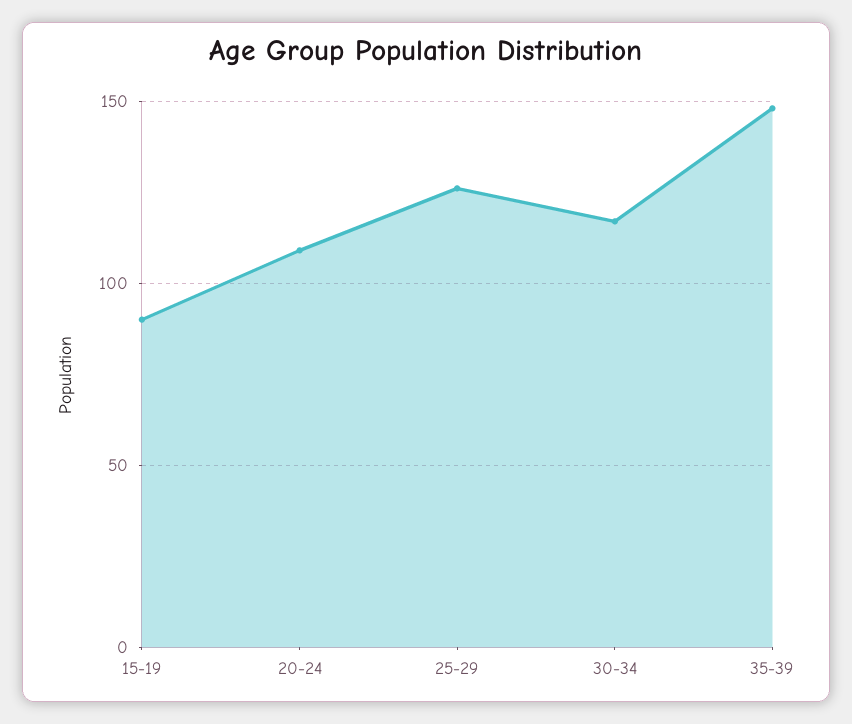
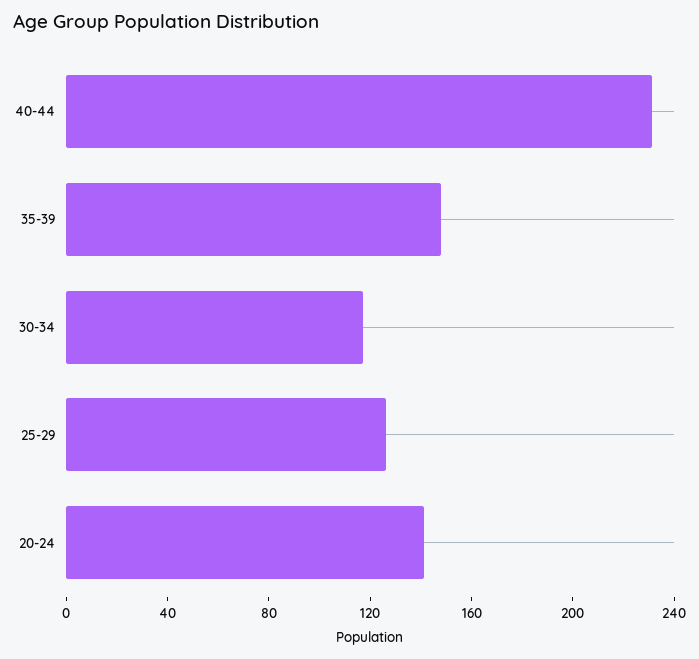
15-19: 90 -> none
20-24: 110 -> 140
40-44: none -> 230

